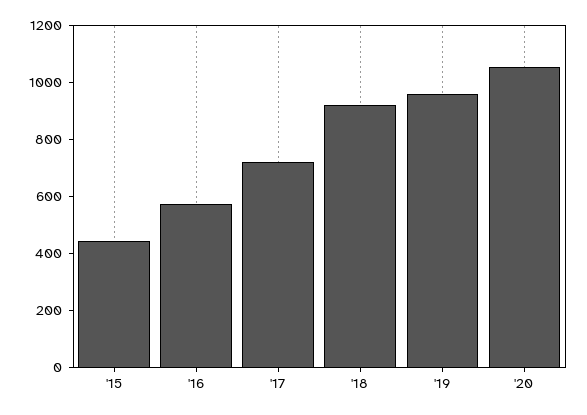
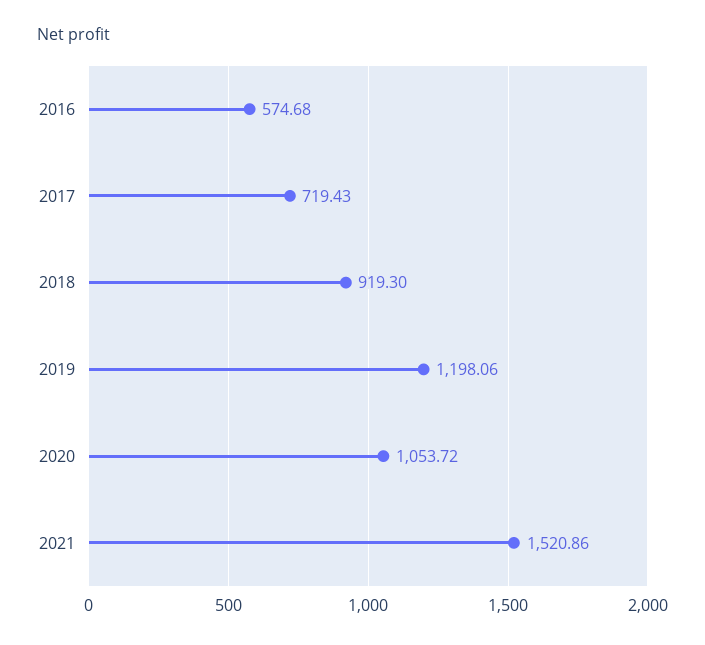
'15: 450 -> none
'19: 950 -> 1198.06
2021: none -> 1520.86

